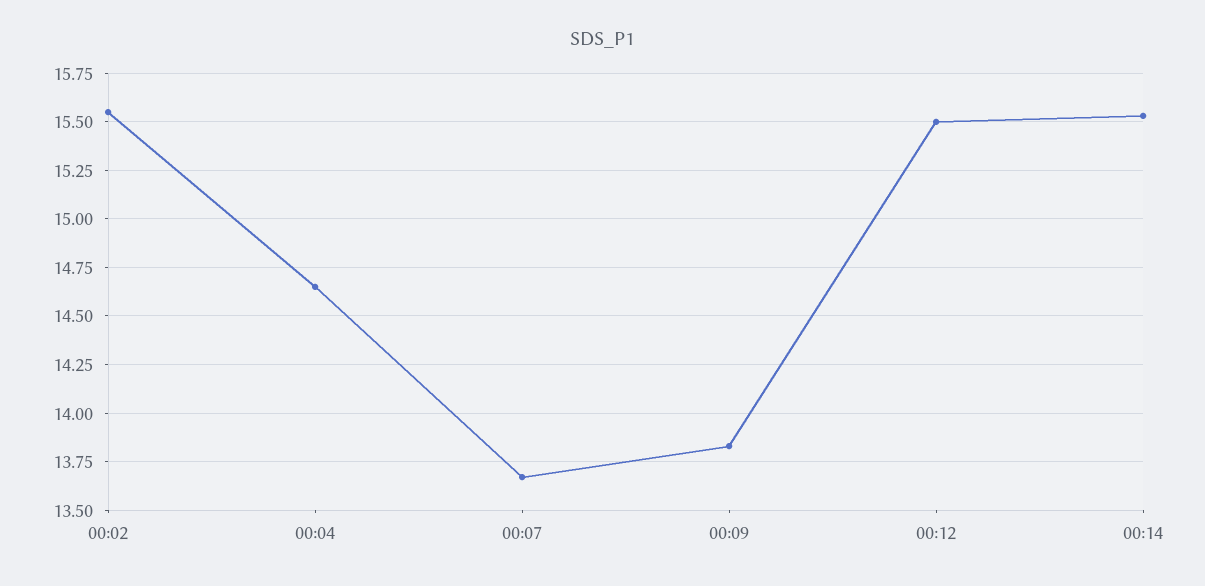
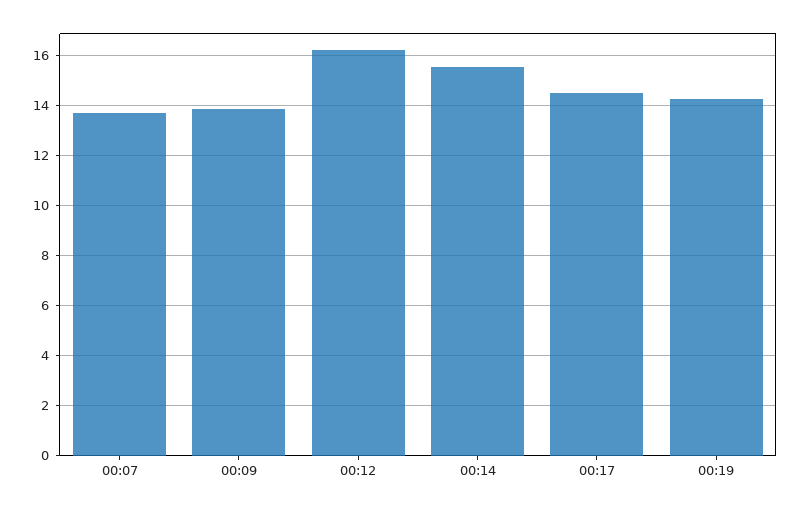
00:02: 15.55 -> none
00:04: 14.65 -> none
00:12: 15.5 -> 16.25
00:17: none -> 14.5
00:19: none -> 14.25

